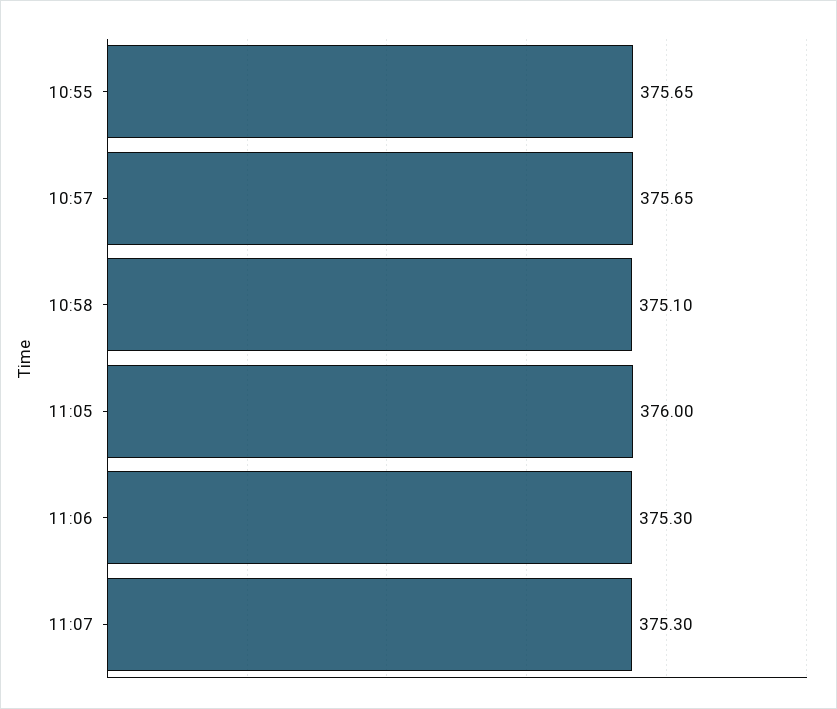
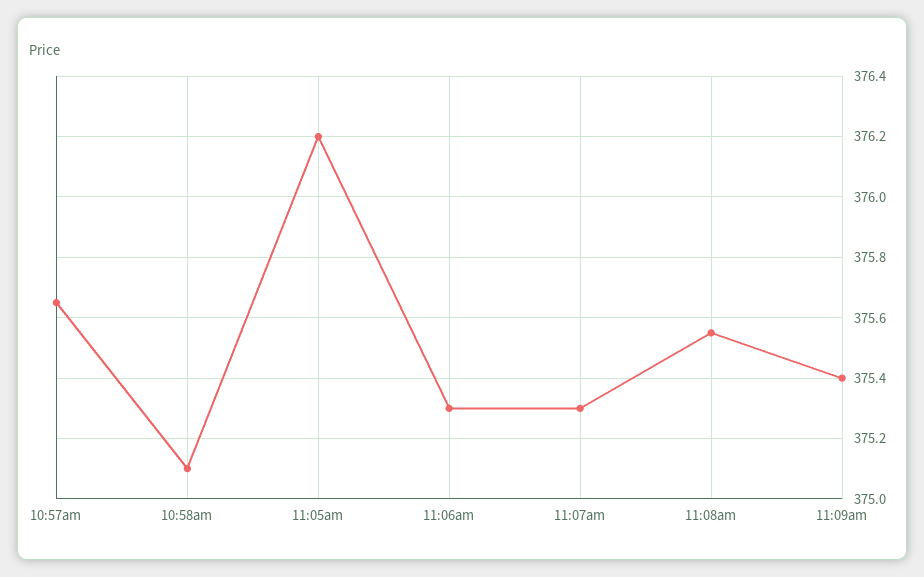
10:55: 375.65 -> none
11:05: 376 -> 376.2
11:08am: none -> 375.55
11:09am: none -> 375.4

